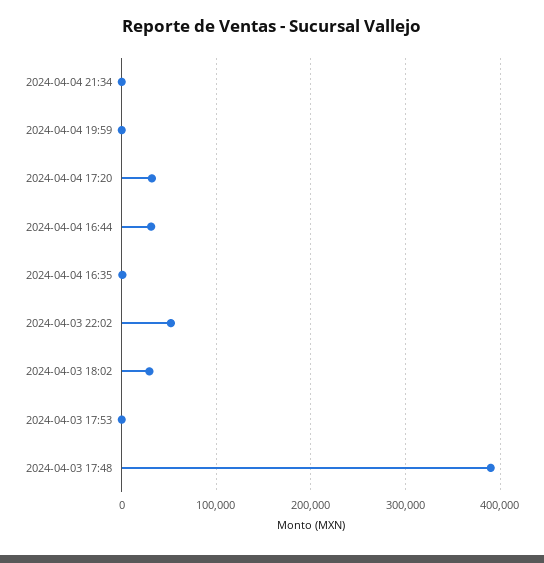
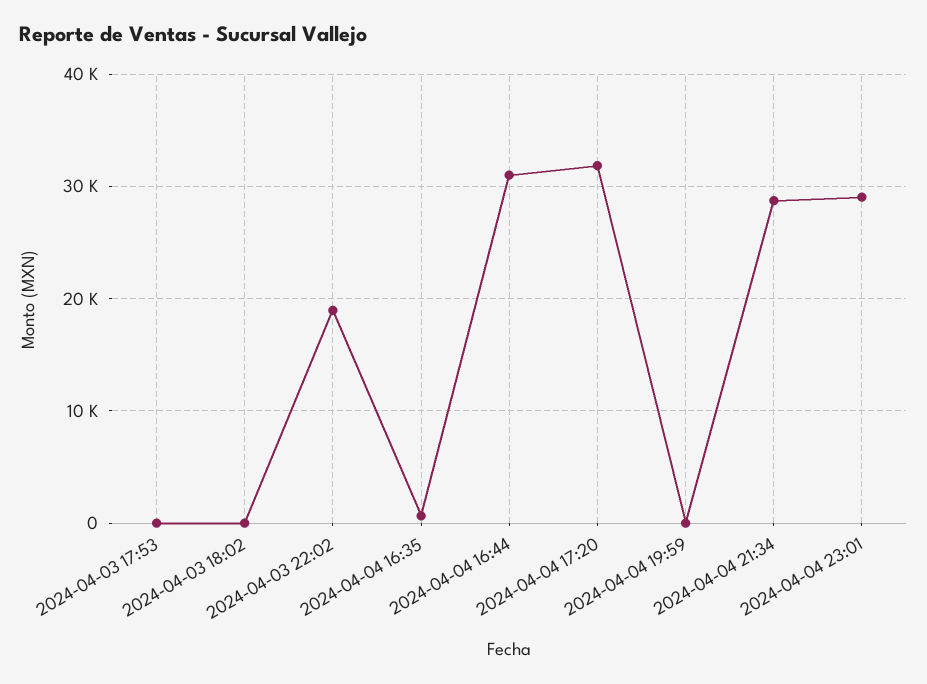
2024-04-04 21:34: 0 -> 29000
2024-04-03 22:02: 50000 -> 19000
2024-04-03 18:02: 30000 -> 0
2024-04-03 17:48: 390000 -> none
2024-04-04 23:01: none -> 29000

